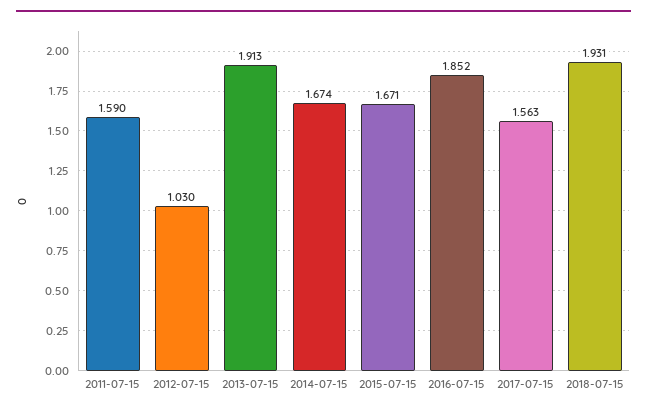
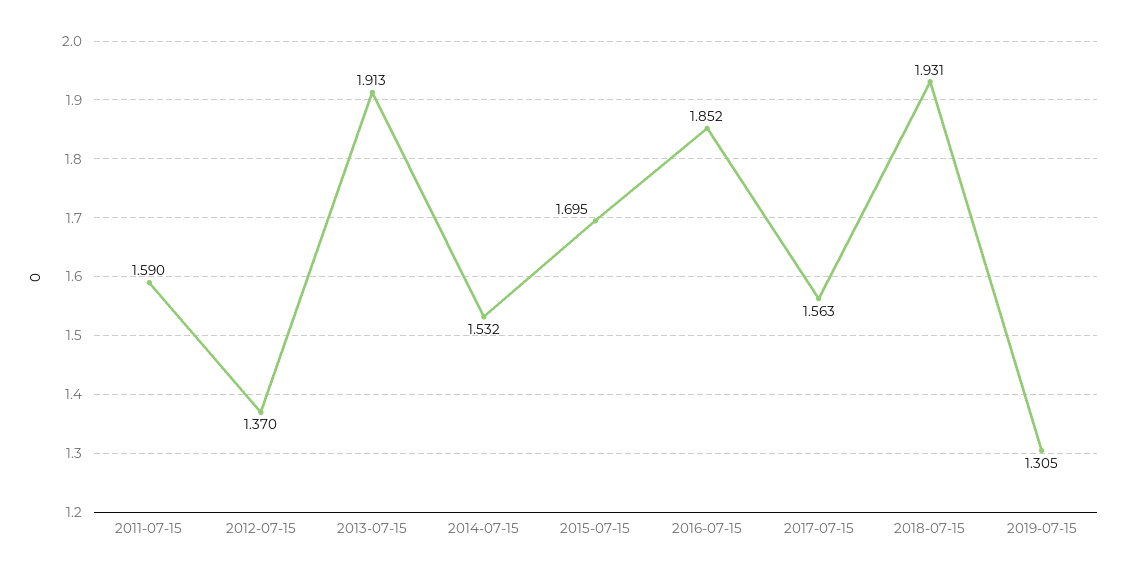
2012-07-15: 1.03 -> 1.37
2014-07-15: 1.674 -> 1.532
2015-07-15: 1.671 -> 1.695
2019-07-15: none -> 1.305

